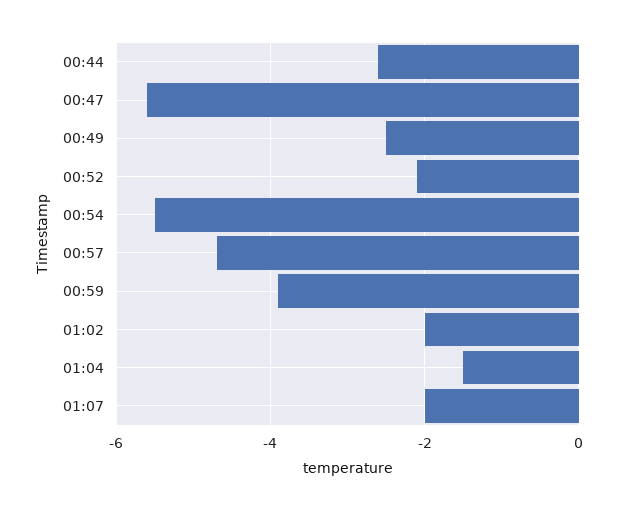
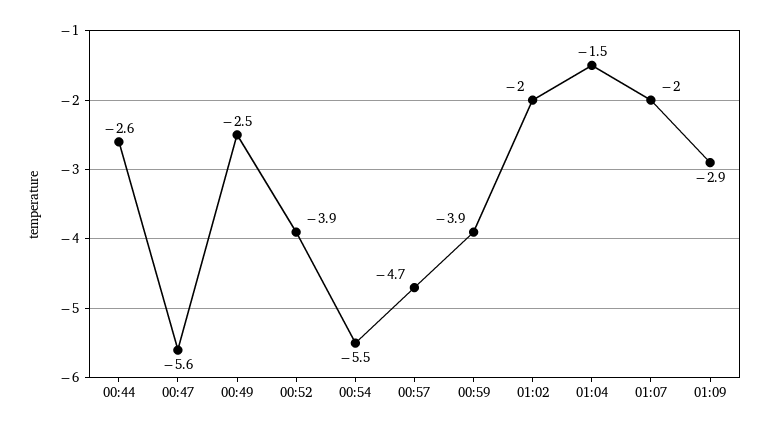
00:52: -2 -> -3.9
01:09: none -> -2.9

